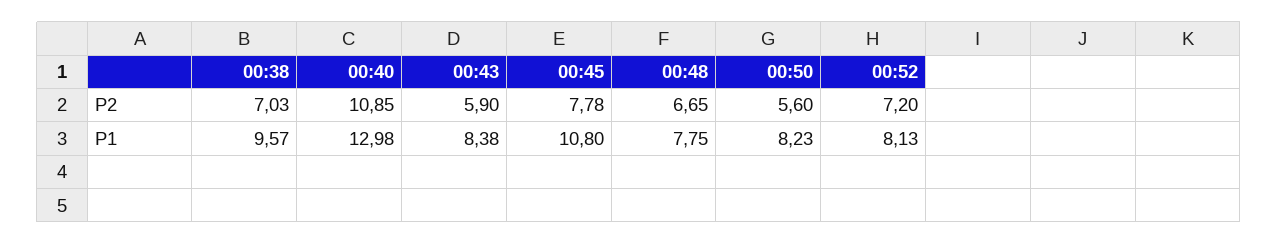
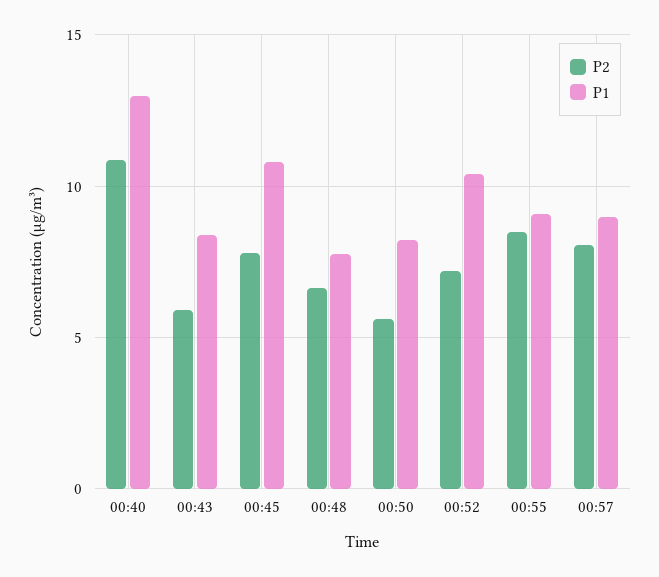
P2, 00:38: 7.03 -> none
P1, 00:38: 9.57 -> none
P1, 00:52: 8.13 -> 10.5
P2, 00:55: none -> 8.5
P1, 00:55: none -> 9
P2, 00:57: none -> 8
P1, 00:57: none -> 9

